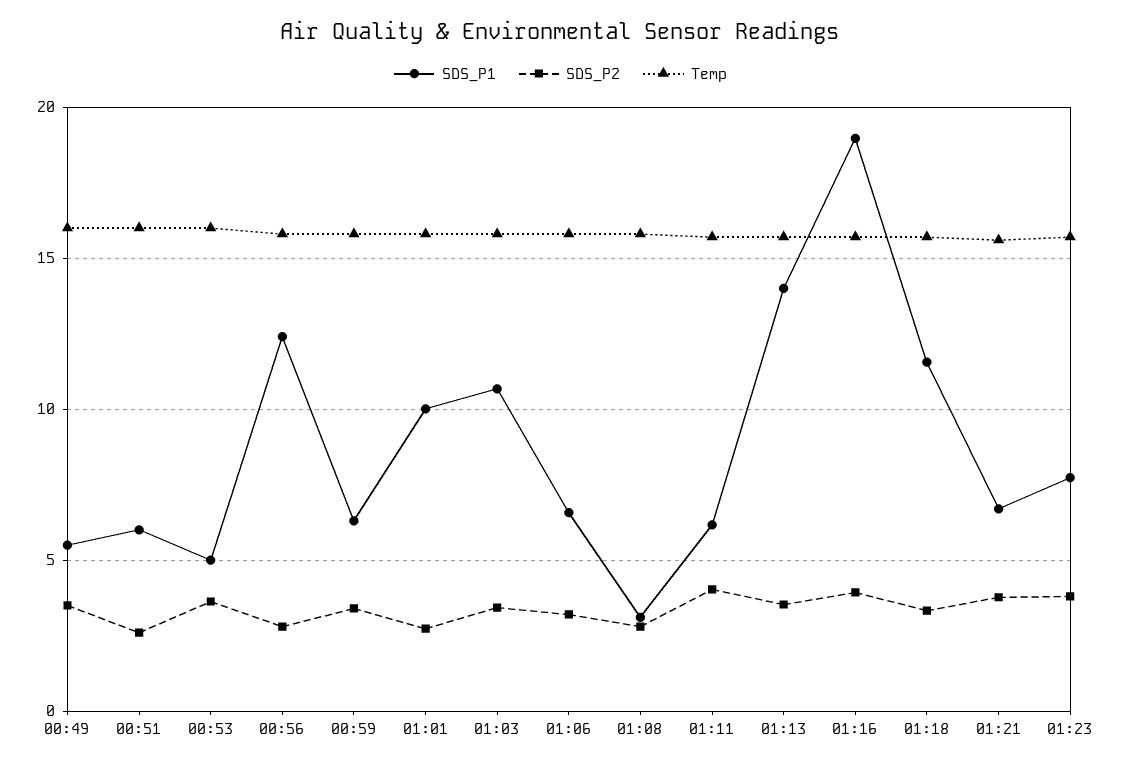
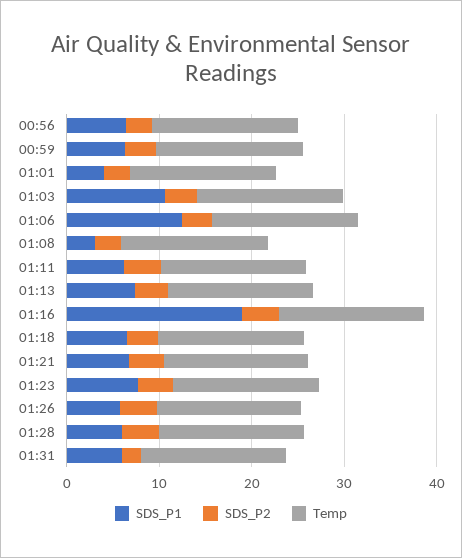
SDS_P1, 00:49: 5.5 -> none
SDS_P2, 00:49: 3.5 -> none
Temp, 00:49: 16 -> none
SDS_P1, 00:51: 6 -> none
SDS_P2, 00:51: 2.5 -> none
Temp, 00:51: 16 -> none
SDS_P1, 00:53: 5 -> none
SDS_P2, 00:53: 3.5 -> none
Temp, 00:53: 16 -> none
SDS_P1, 00:56: 12.5 -> 6
SDS_P1, 01:01: 10 -> 4
SDS_P1, 01:06: 6.5 -> 12
SDS_P1, 01:13: 14 -> 8
SDS_P1, 01:18: 11.5 -> 6
SDS_P1, 01:26: none -> 6
SDS_P2, 01:26: none -> 4
Temp, 01:26: none -> 16
SDS_P1, 01:28: none -> 6
SDS_P2, 01:28: none -> 4
Temp, 01:28: none -> 16
SDS_P1, 01:31: none -> 6
SDS_P2, 01:31: none -> 2
Temp, 01:31: none -> 16

